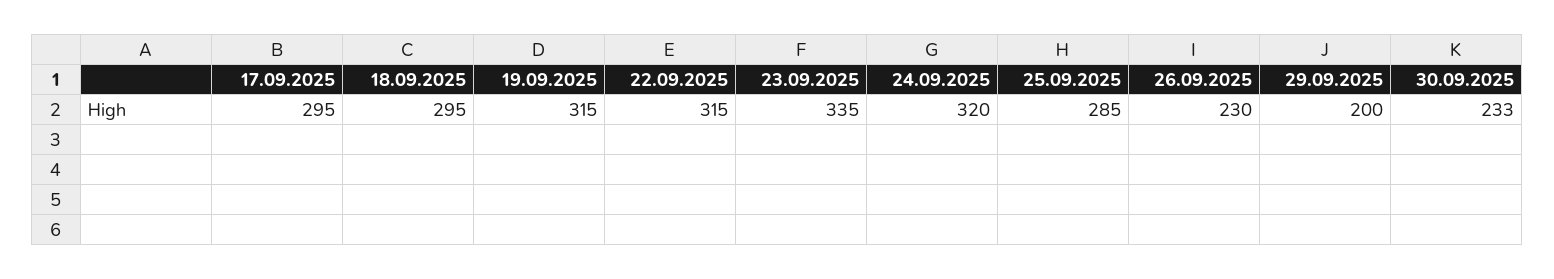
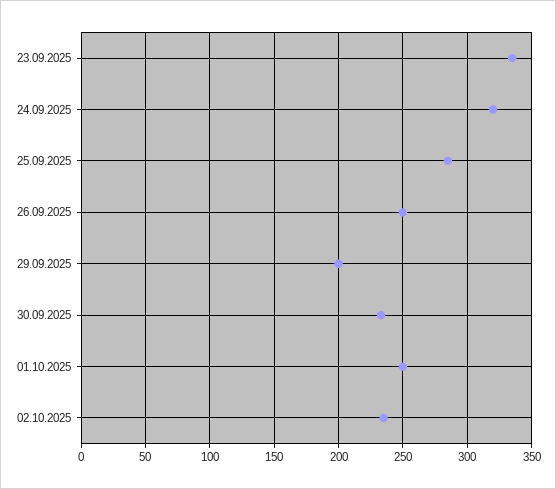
17.09.2025: 295 -> none
18.09.2025: 295 -> none
19.09.2025: 315 -> none
22.09.2025: 315 -> none
26.09.2025: 230 -> 250
01.10.2025: none -> 250
02.10.2025: none -> 235

